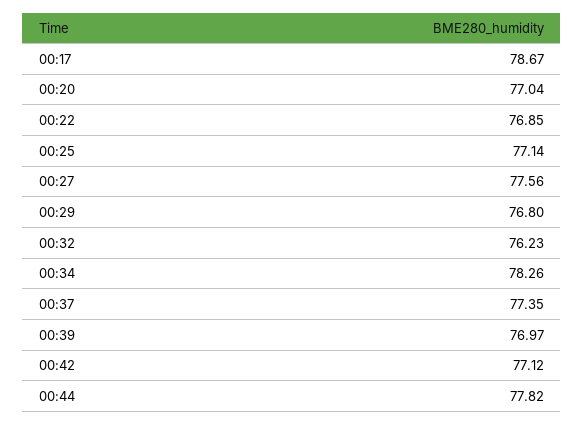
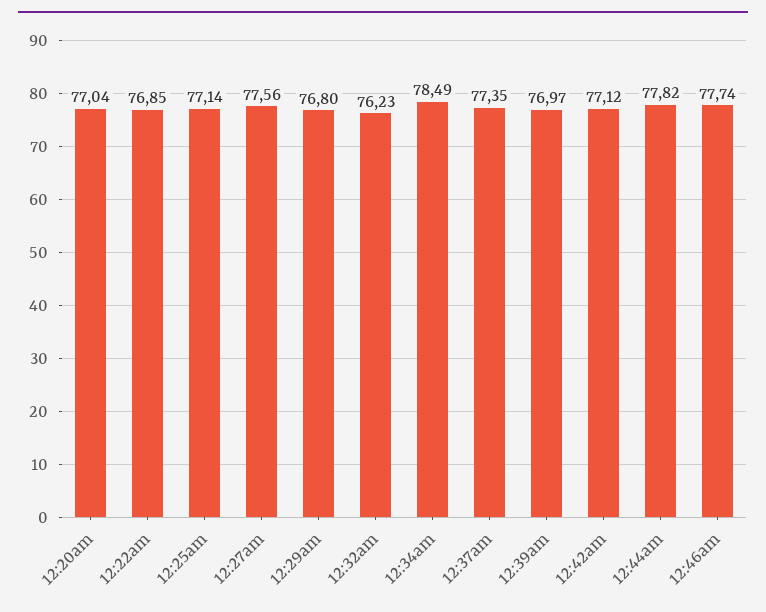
00:17: 78.67 -> none
00:34: 78.26 -> 78.49
12:46am: none -> 77.74

